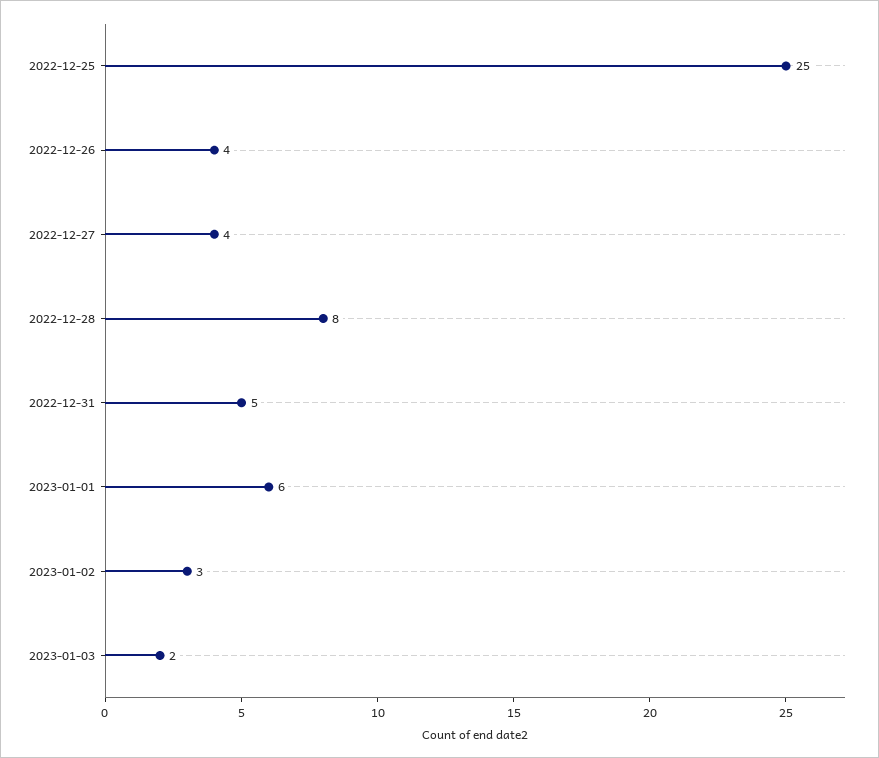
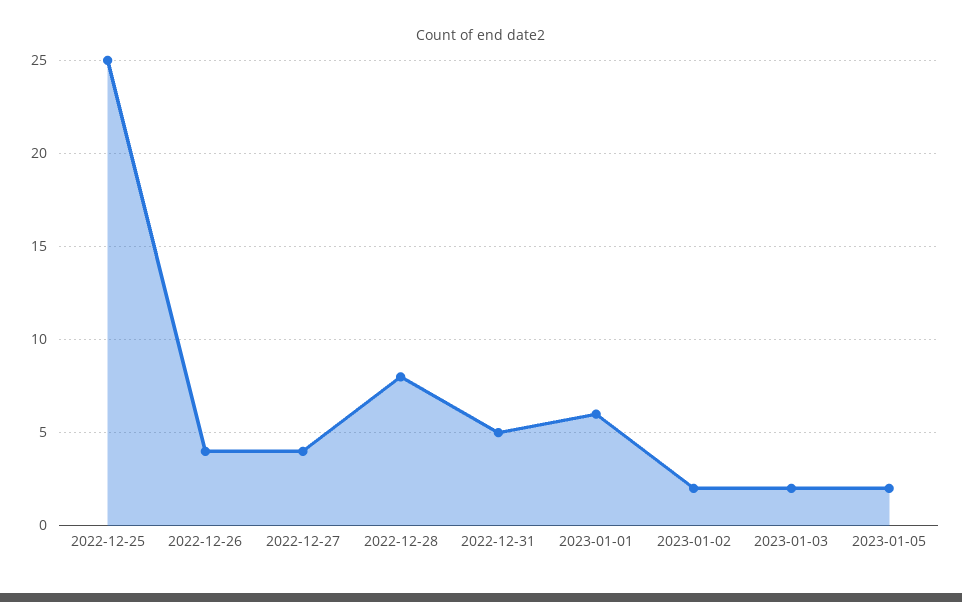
2023-01-02: 3 -> 2
2023-01-05: none -> 2

